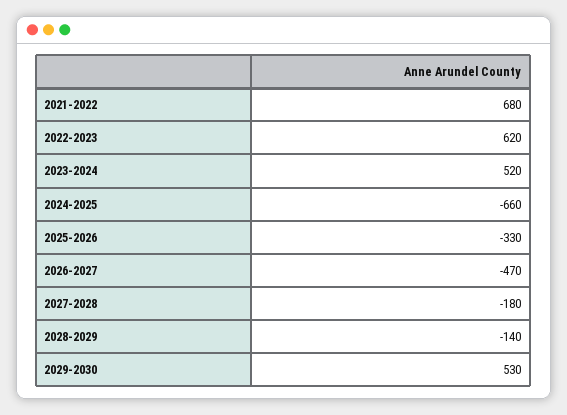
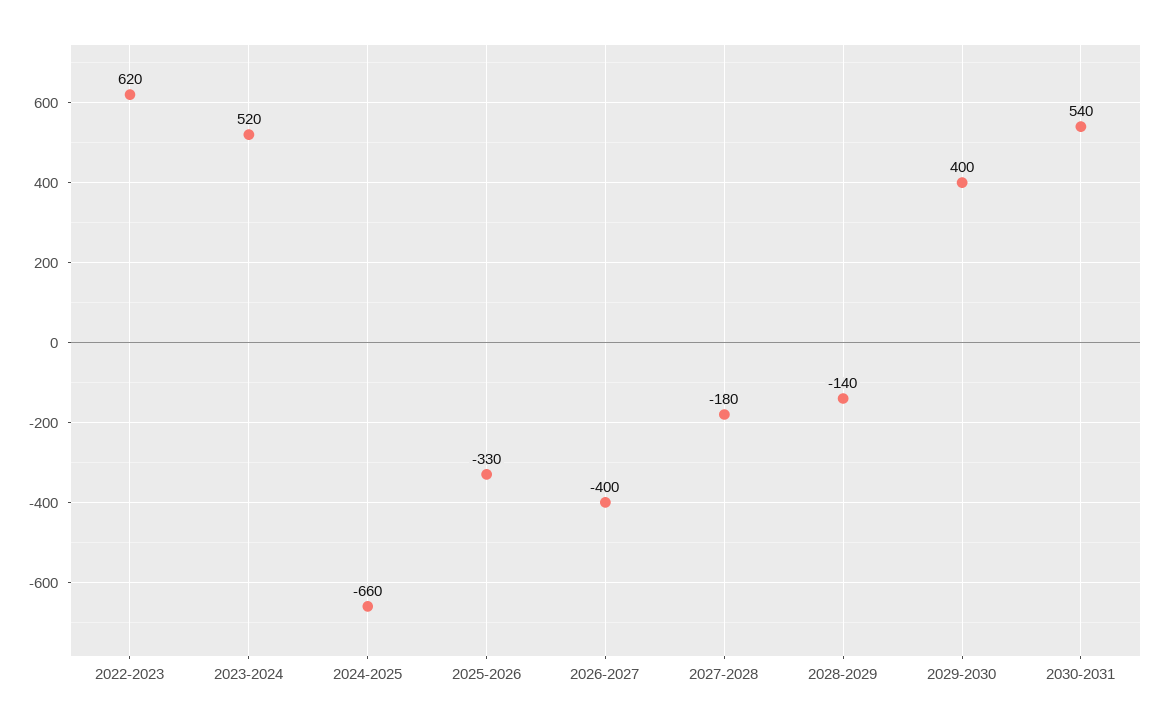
2021-2022: 680 -> none
2026-2027: -470 -> -400
2029-2030: 530 -> 400
2030-2031: none -> 540

